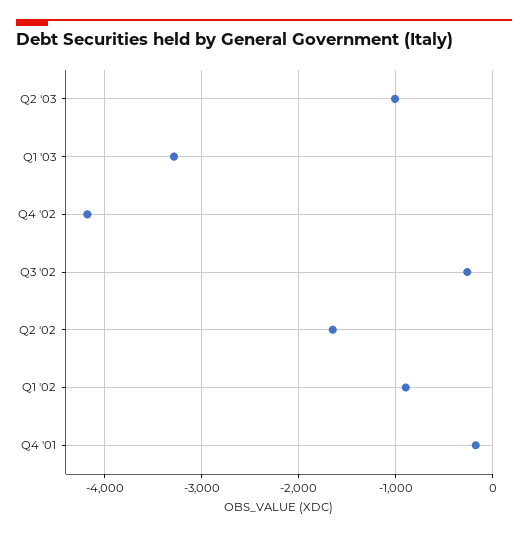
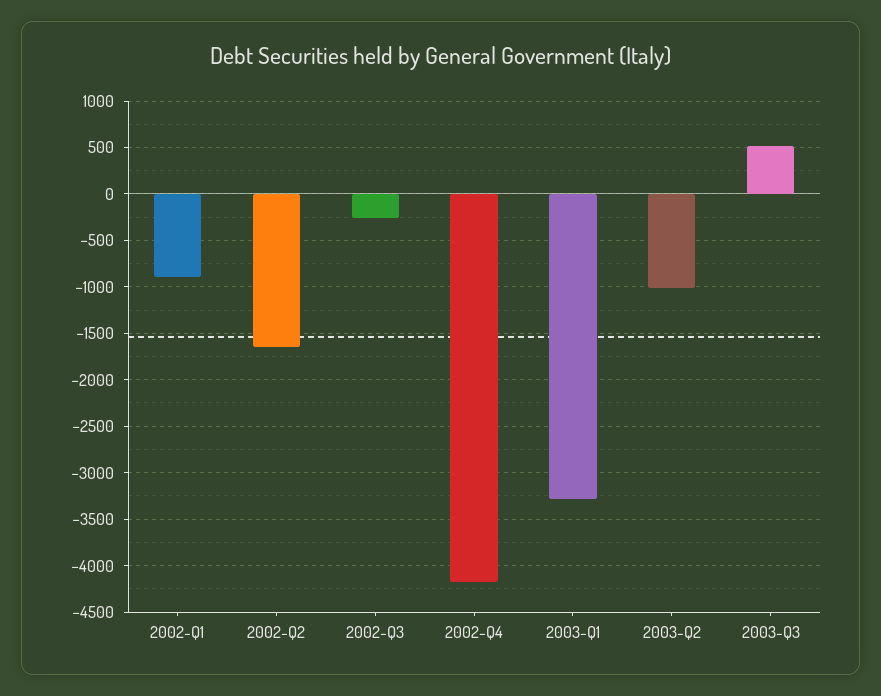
Q4 '01: -200 -> none
2003-Q3: none -> 500

